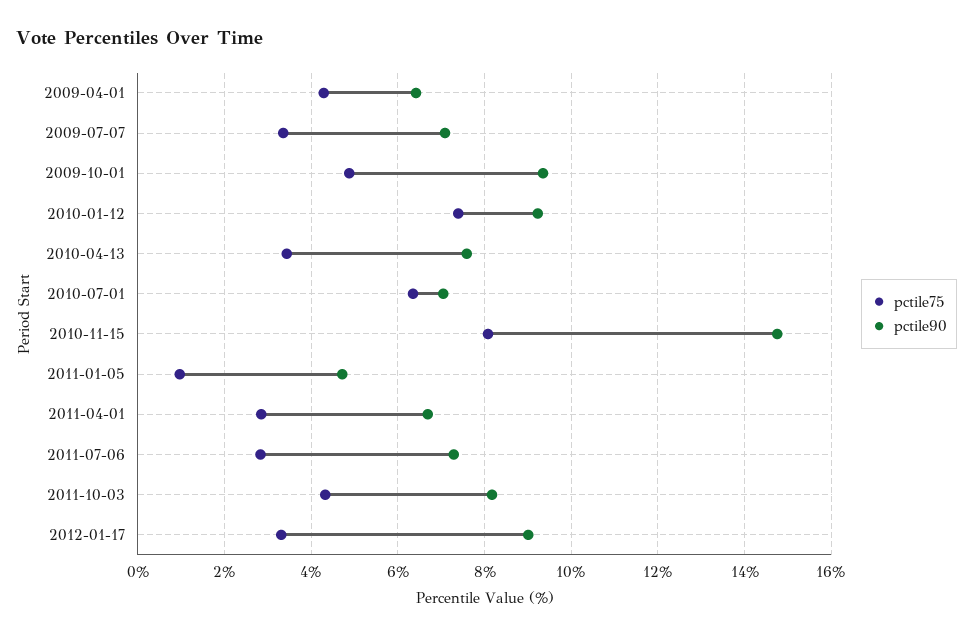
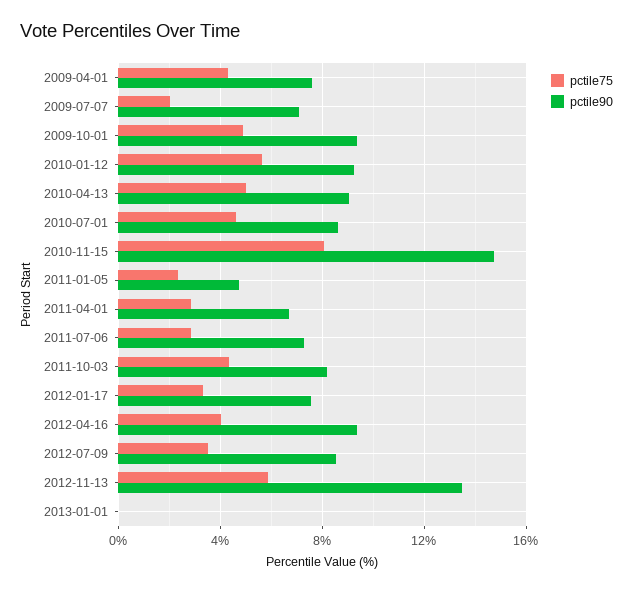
pctile90, 2009-04-01: 6.4 -> 7.5
pctile75, 2009-07-07: 3.4 -> 2
pctile75, 2010-01-12: 7.4 -> 5.5
pctile75, 2010-04-13: 3.4 -> 5
pctile90, 2010-04-13: 7.6 -> 9
pctile75, 2010-07-01: 6.4 -> 4.5
pctile90, 2010-07-01: 7 -> 8.5
pctile75, 2011-01-05: 1 -> 2.5
pctile90, 2012-01-17: 9 -> 7.5
pctile75, 2012-04-16: none -> 4
pctile90, 2012-04-16: none -> 9.5
pctile75, 2012-07-09: none -> 3.5
pctile90, 2012-07-09: none -> 8.5
pctile75, 2012-11-13: none -> 6
pctile90, 2012-11-13: none -> 13.5
pctile75, 2013-01-01: none -> 0
pctile90, 2013-01-01: none -> 0

